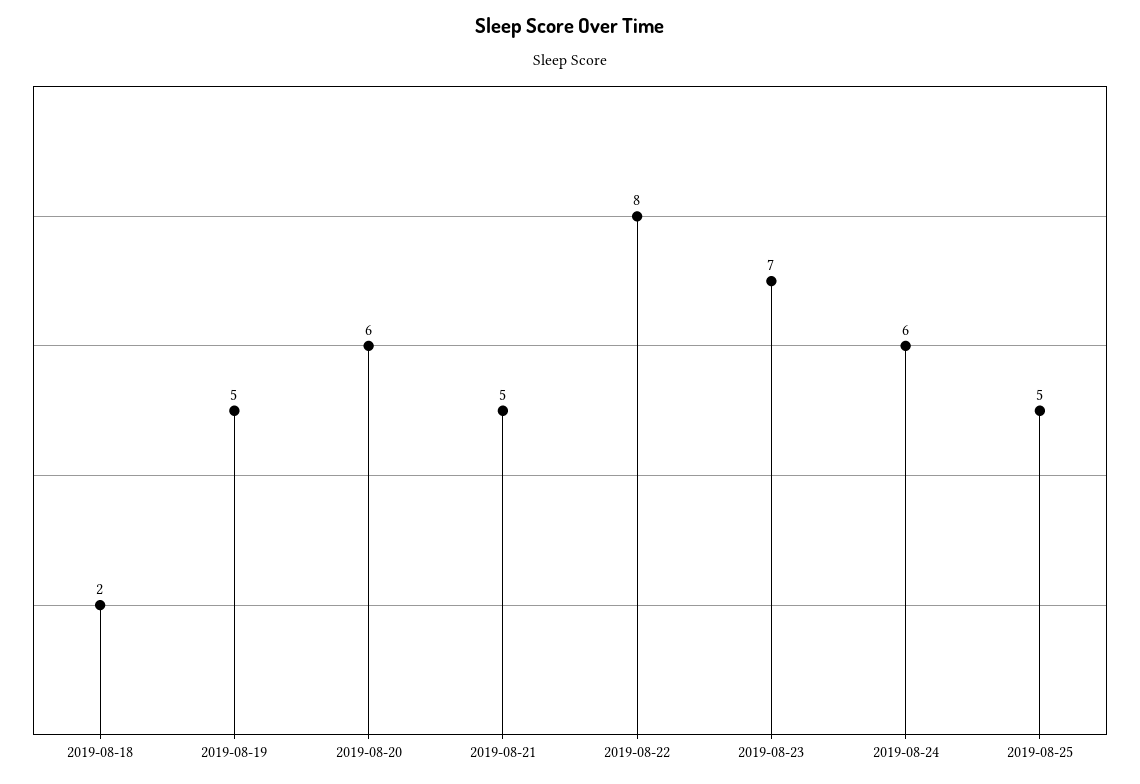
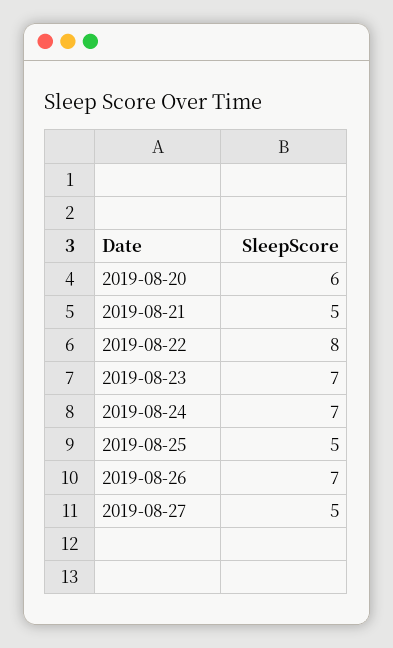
2019-08-18: 2 -> none
2019-08-19: 5 -> none
2019-08-24: 6 -> 7
2019-08-26: none -> 7
2019-08-27: none -> 5

